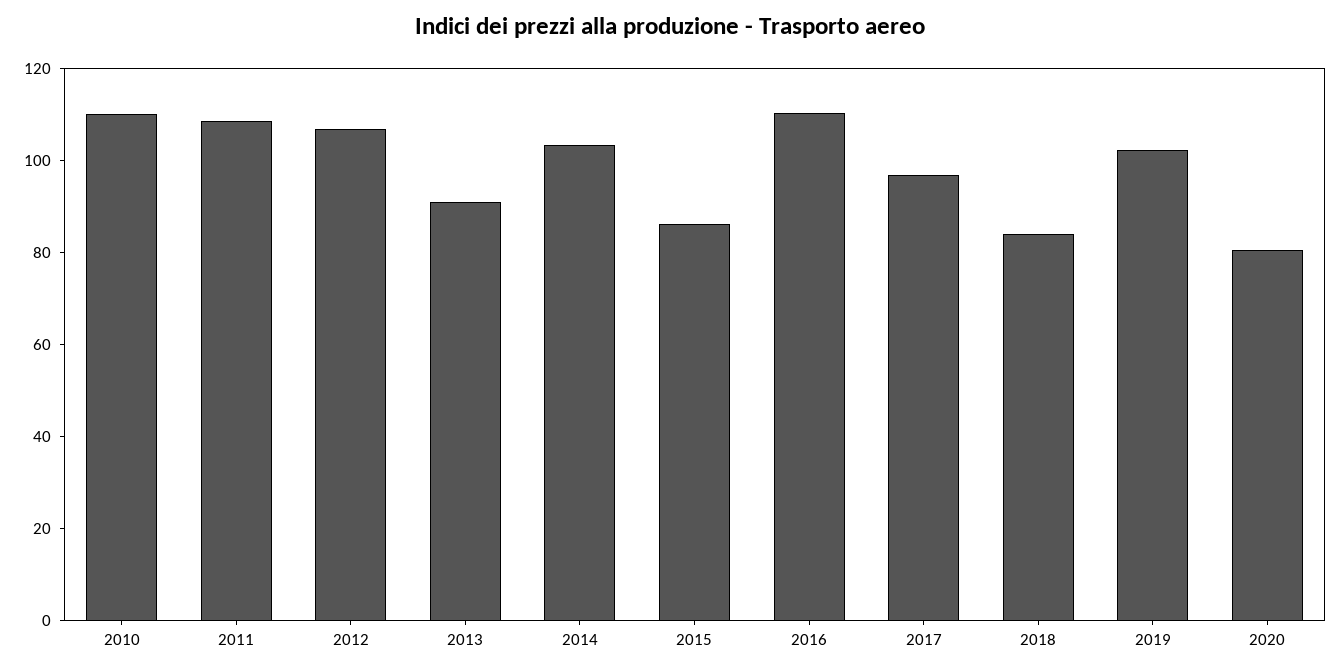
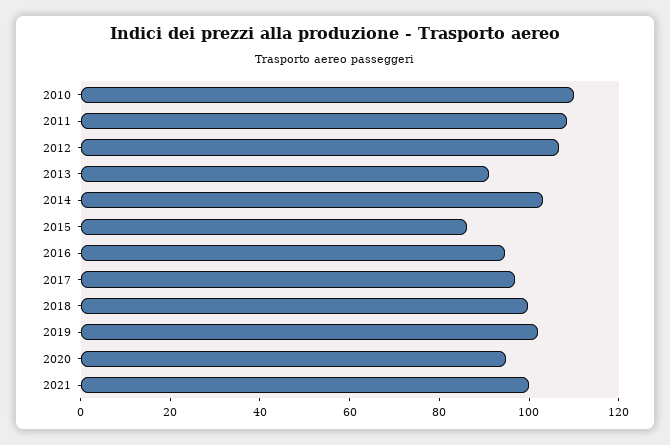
2016: 110 -> 95
2018: 85 -> 100
2020: 80 -> 95
2021: none -> 100

